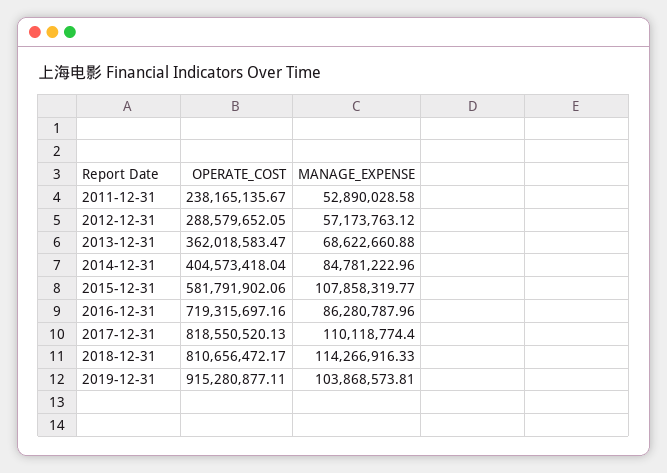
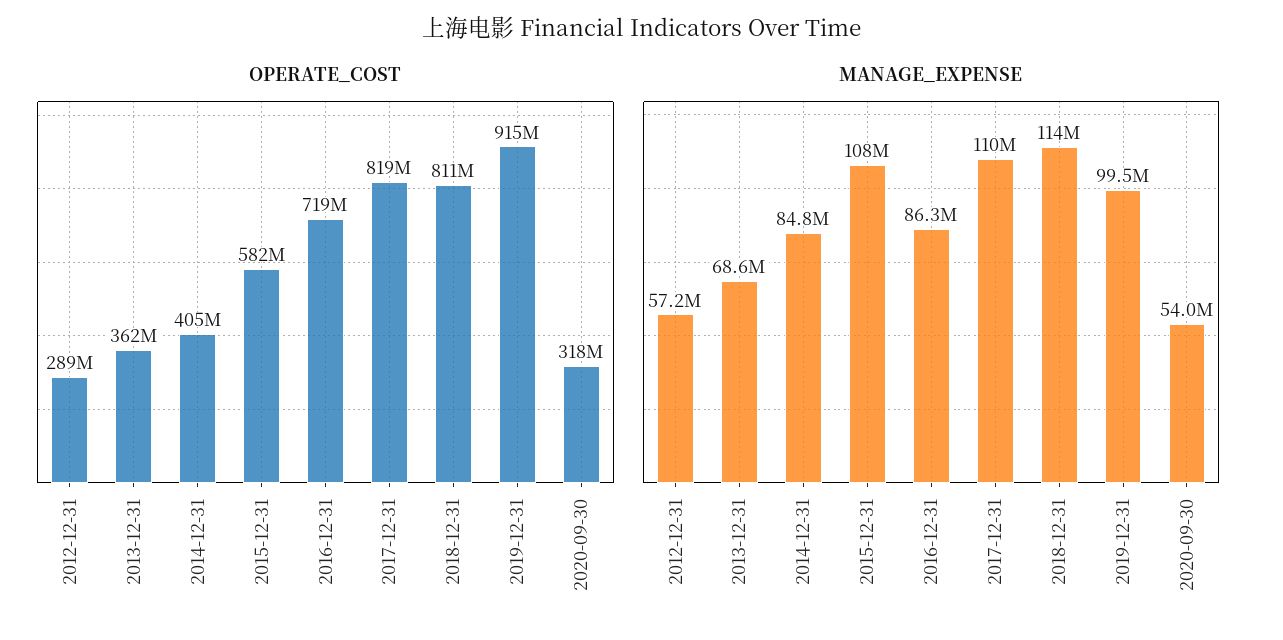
OPERATE_COST, 2011-12-31: 238165135.67 -> none
MANAGE_EXPENSE, 2011-12-31: 52890028.58 -> none
MANAGE_EXPENSE, 2019-12-31: 103868573.81 -> 99500000
OPERATE_COST, 2020-09-30: none -> 318000000
MANAGE_EXPENSE, 2020-09-30: none -> 54000000

